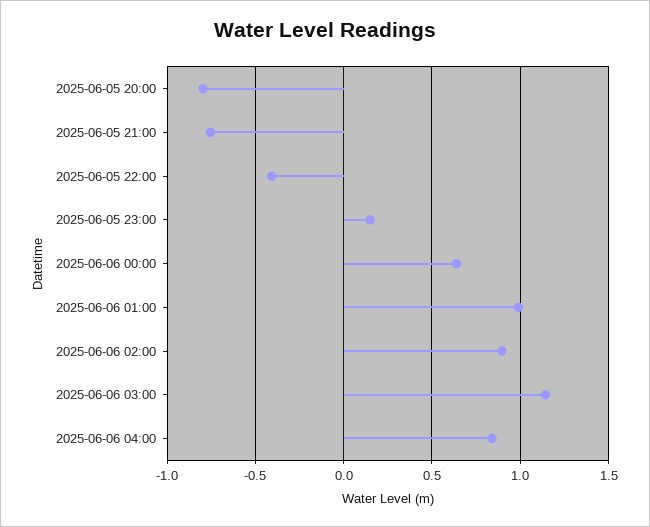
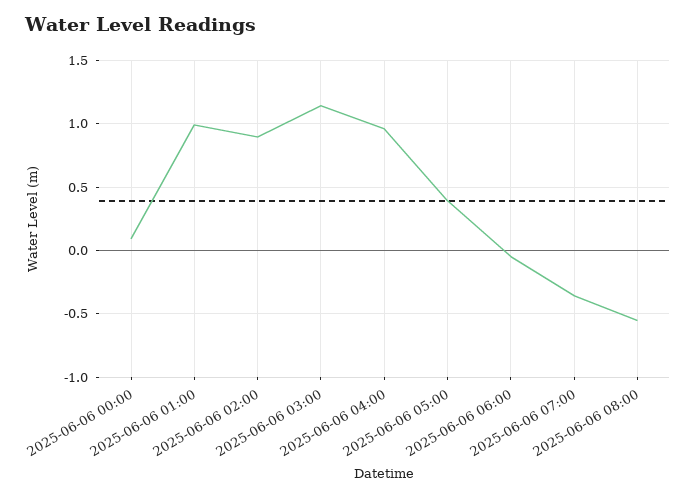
2025-06-05 20:00: -0.8 -> none
2025-06-05 21:00: -0.75 -> none
2025-06-05 22:00: -0.4 -> none
2025-06-05 23:00: 0.15 -> none
2025-06-06 00:00: 0.65 -> 0.1
2025-06-06 04:00: 0.85 -> 0.95
2025-06-06 05:00: none -> 0.4
2025-06-06 06:00: none -> -0.05
2025-06-06 07:00: none -> -0.35
2025-06-06 08:00: none -> -0.55

